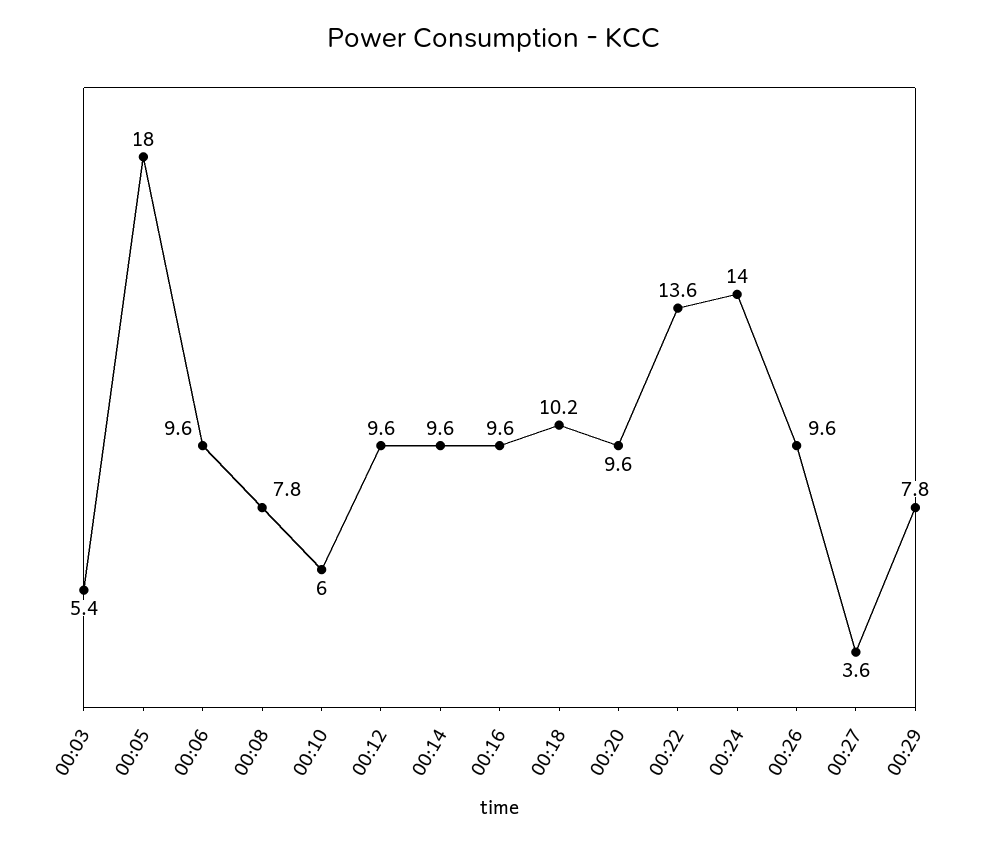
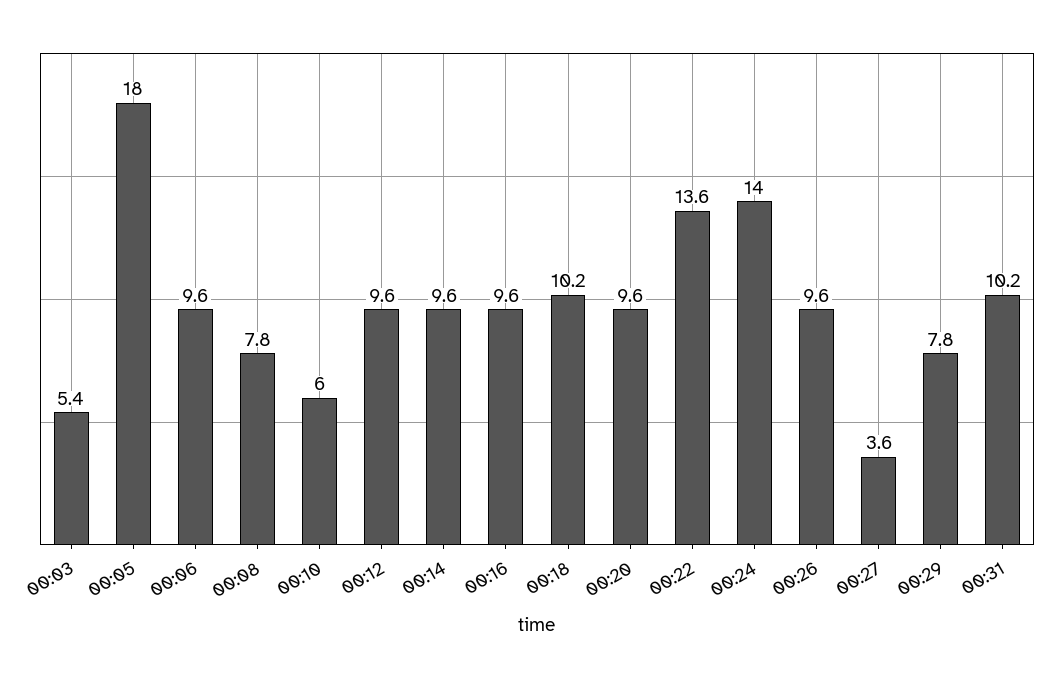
00:31: none -> 10.2

